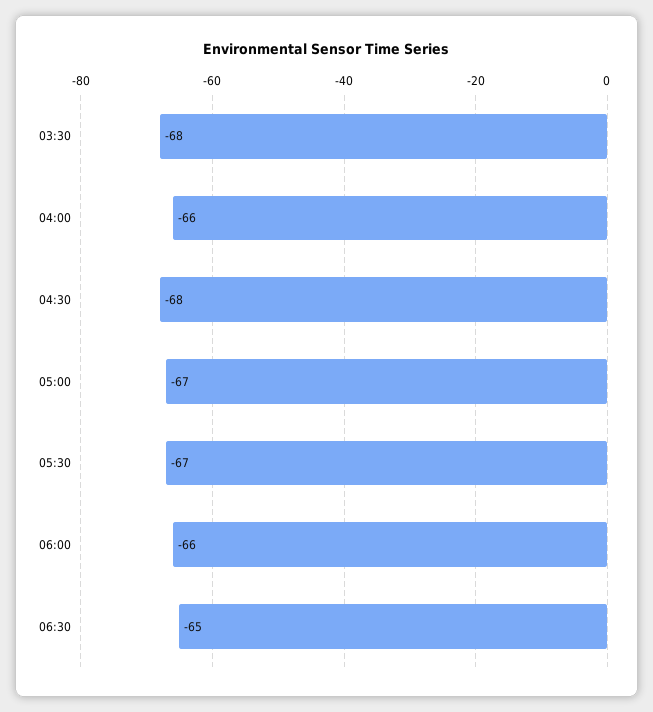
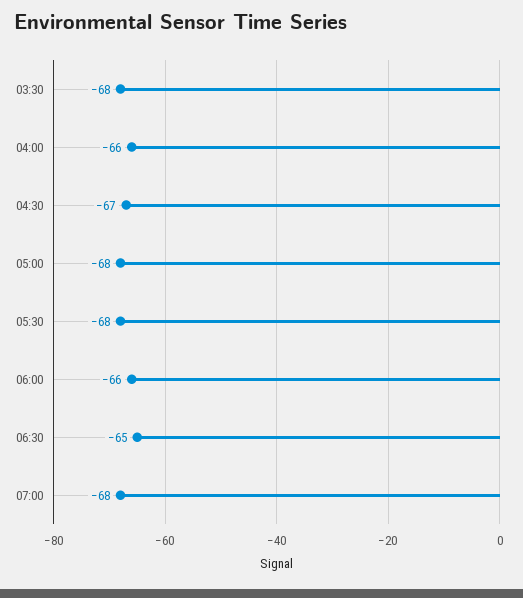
04:30: -68 -> -67
05:00: -67 -> -68
05:30: -67 -> -68
07:00: none -> -68

